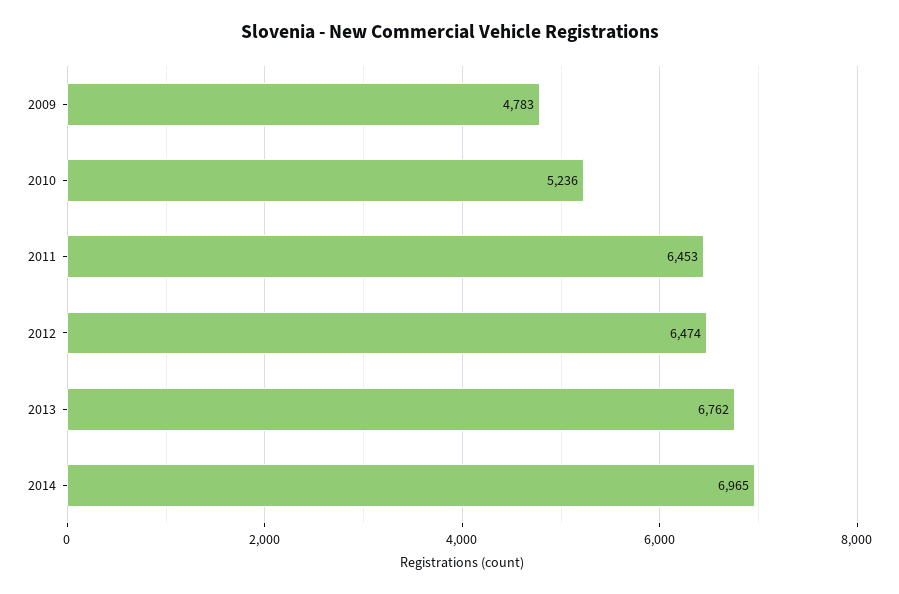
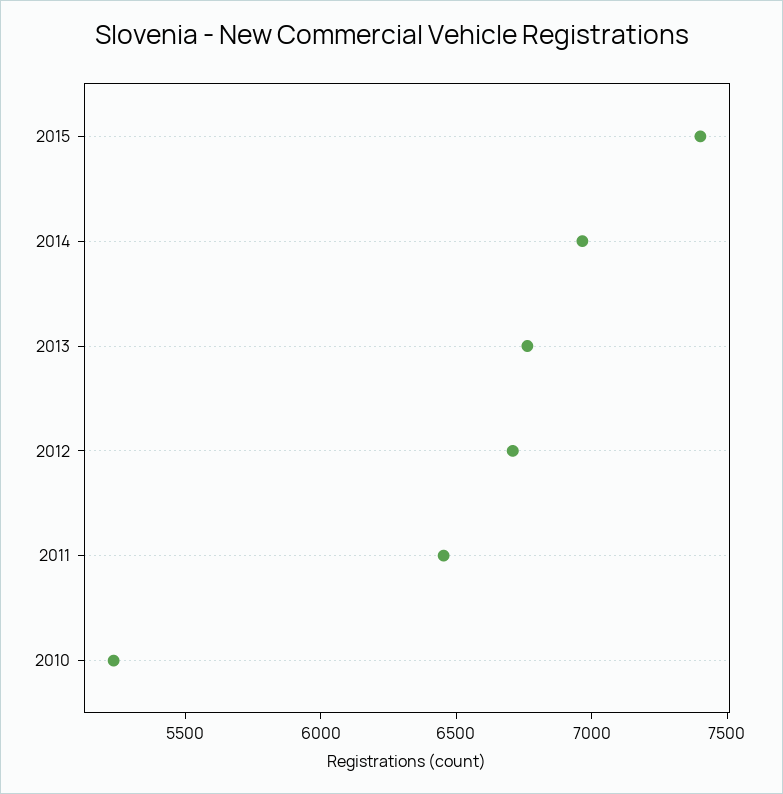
2009: 4783 -> none
2012: 6474 -> 6700
2015: none -> 7400

